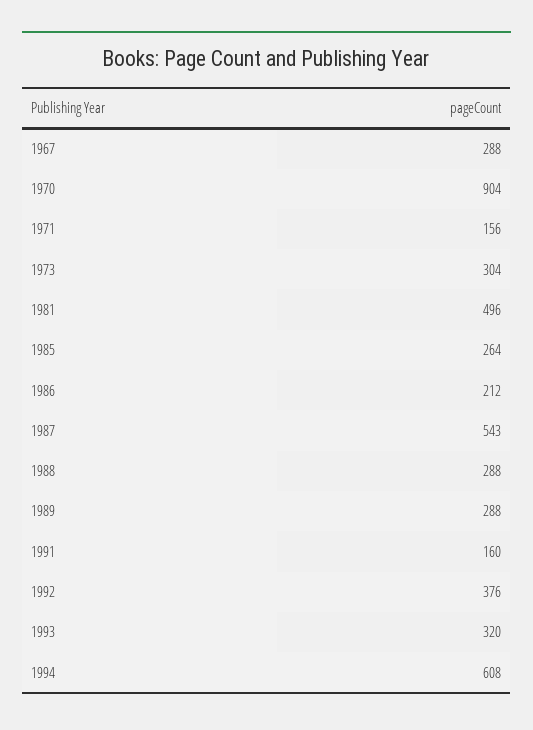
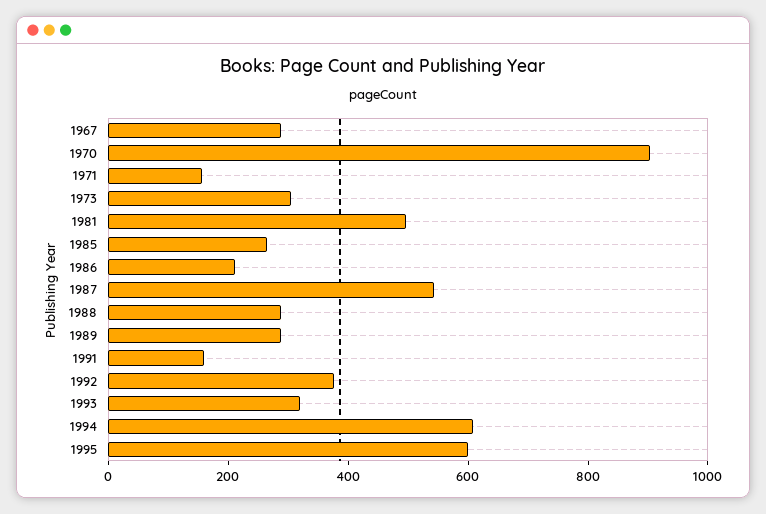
1995: none -> 600

